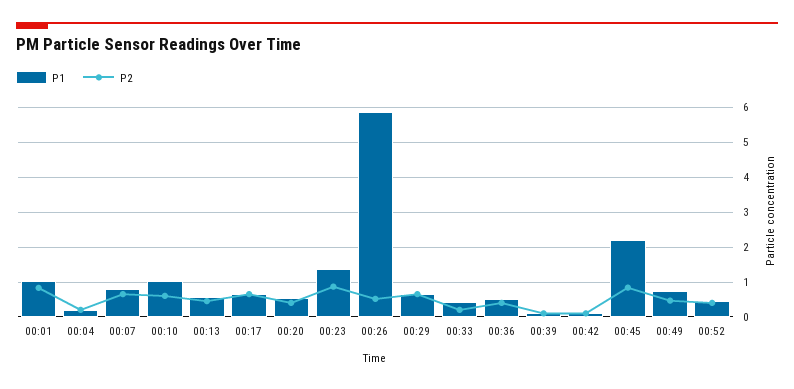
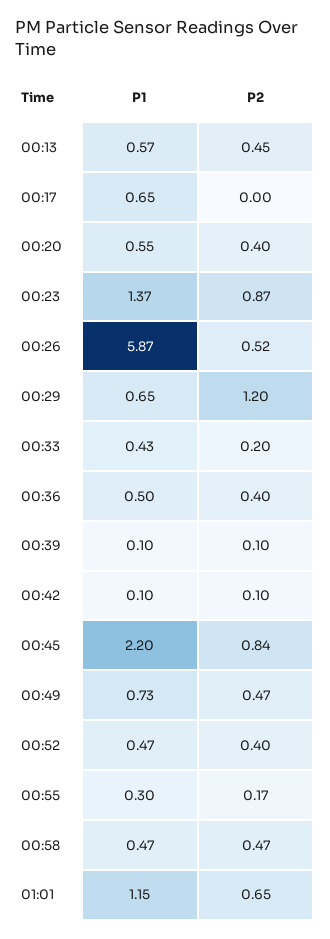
P1, 00:01: 1 -> none
P2, 00:01: 0.8 -> none
P1, 00:04: 0.2 -> none
P2, 00:04: 0.2 -> none
P1, 00:07: 0.8 -> none
P2, 00:07: 0.6 -> none
P1, 00:10: 1 -> none
P2, 00:10: 0.6 -> none
P2, 00:17: 0.6 -> 0
P2, 00:29: 0.6 -> 1.2
P1, 00:55: none -> 0.3
P2, 00:55: none -> 0.17
P1, 00:58: none -> 0.47
P2, 00:58: none -> 0.47
P1, 01:01: none -> 1.15
P2, 01:01: none -> 0.65

